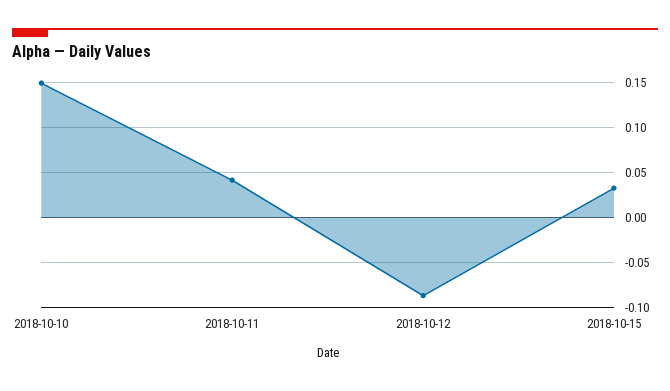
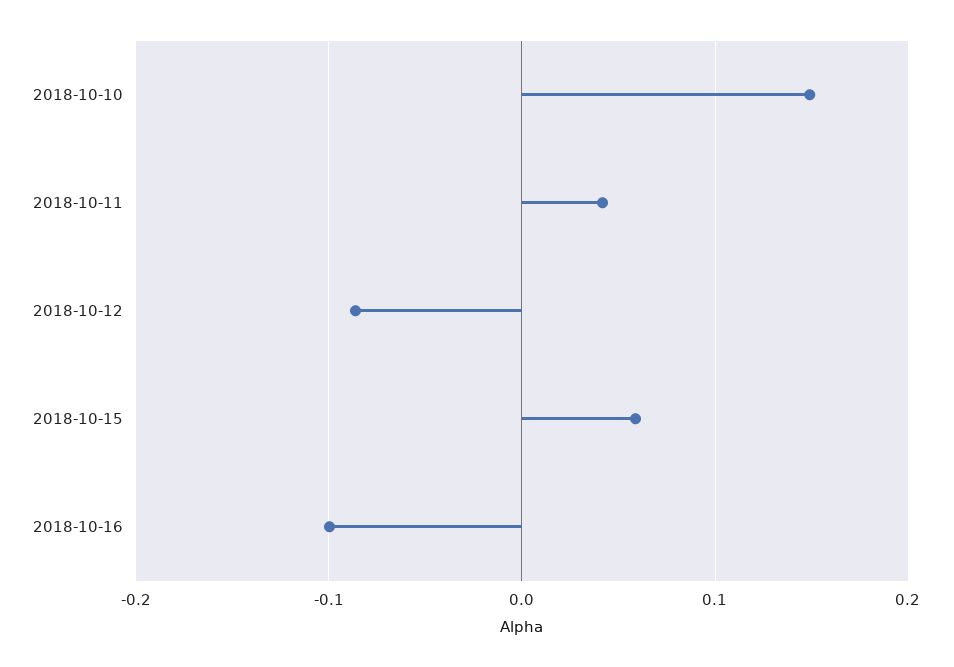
2018-10-15: 0.03 -> 0.06
2018-10-16: none -> -0.1

